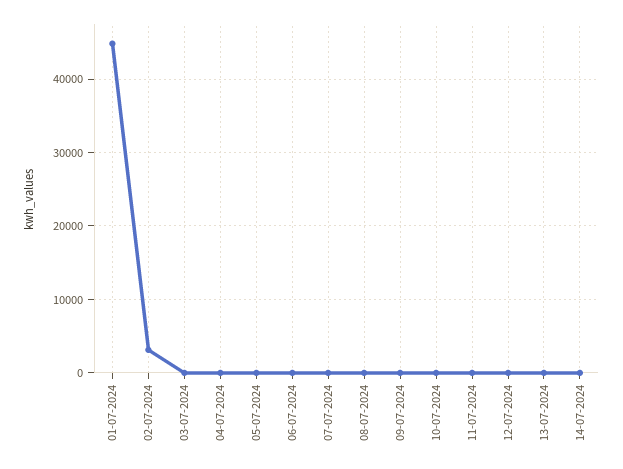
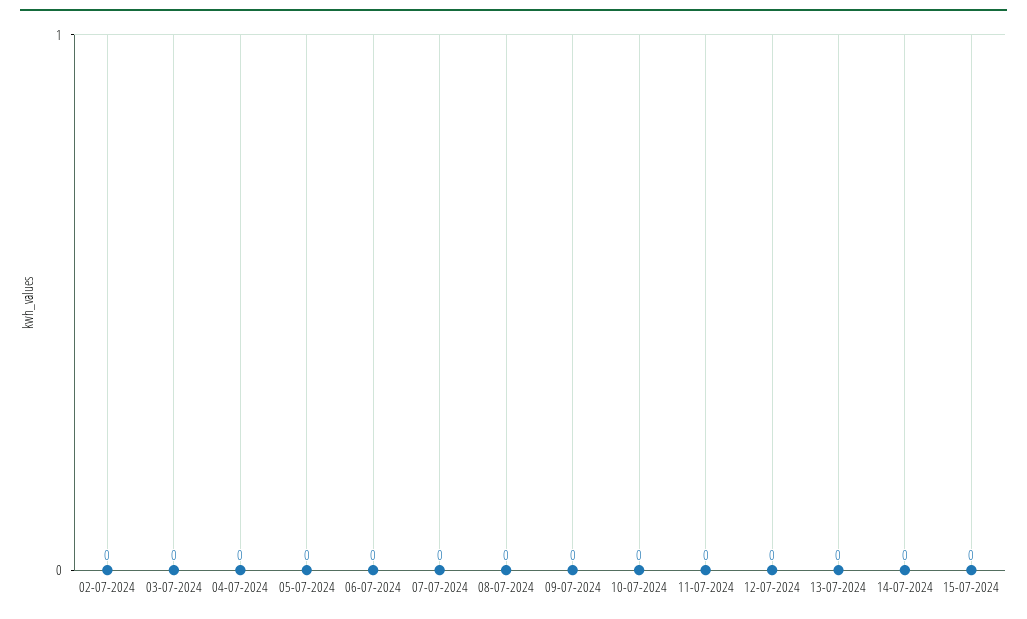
01-07-2024: 45000 -> none
02-07-2024: 3000 -> 0
15-07-2024: none -> 0

